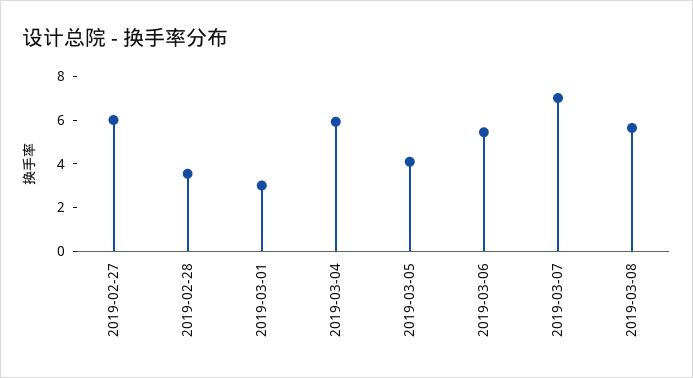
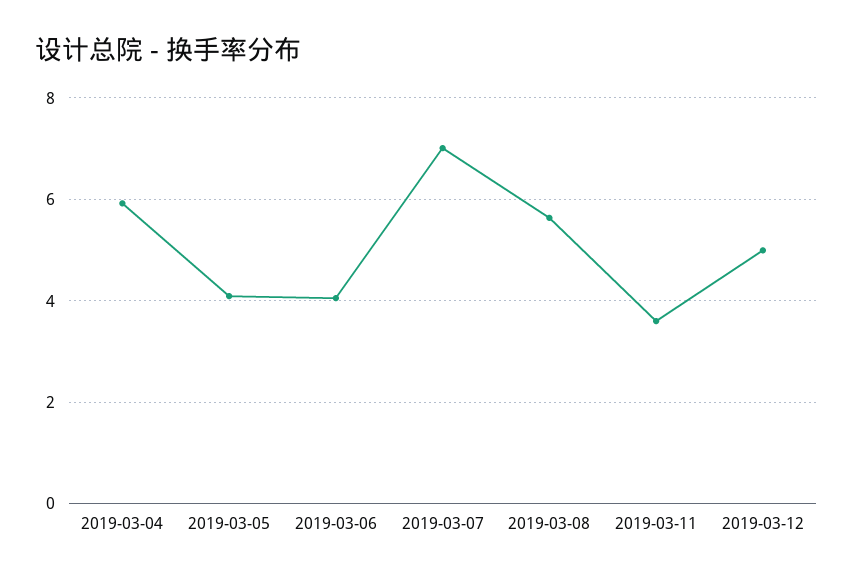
2019-02-27: 6 -> none
2019-02-28: 3.5 -> none
2019-03-01: 3 -> none
2019-03-06: 5.5 -> 4
2019-03-11: none -> 3.6
2019-03-12: none -> 5

